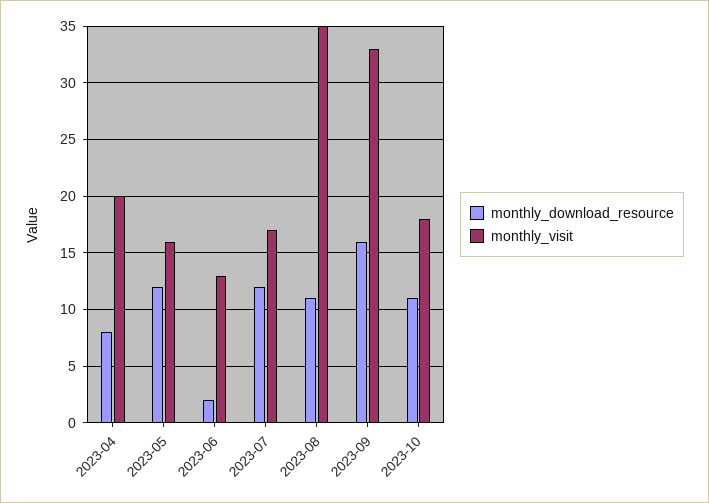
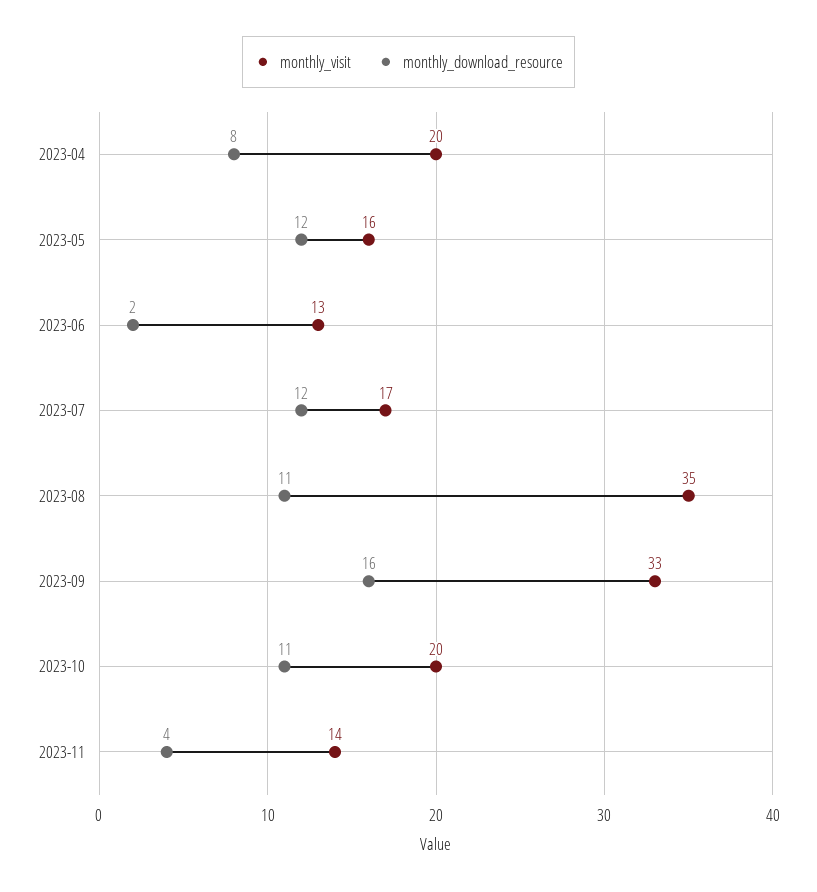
monthly_visit, 2023-10: 18 -> 20
monthly_visit, 2023-11: none -> 14
monthly_download_resource, 2023-11: none -> 4

